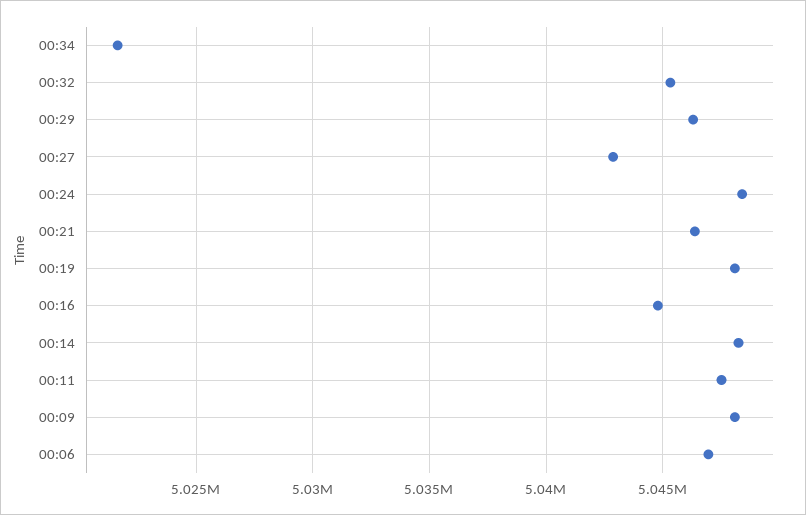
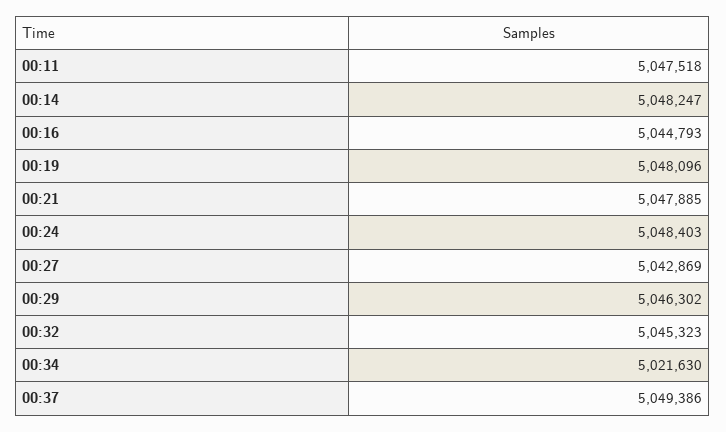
00:21: 5046500 -> 5047885
00:09: 5048000 -> none
00:06: 5047000 -> none
00:37: none -> 5049386

